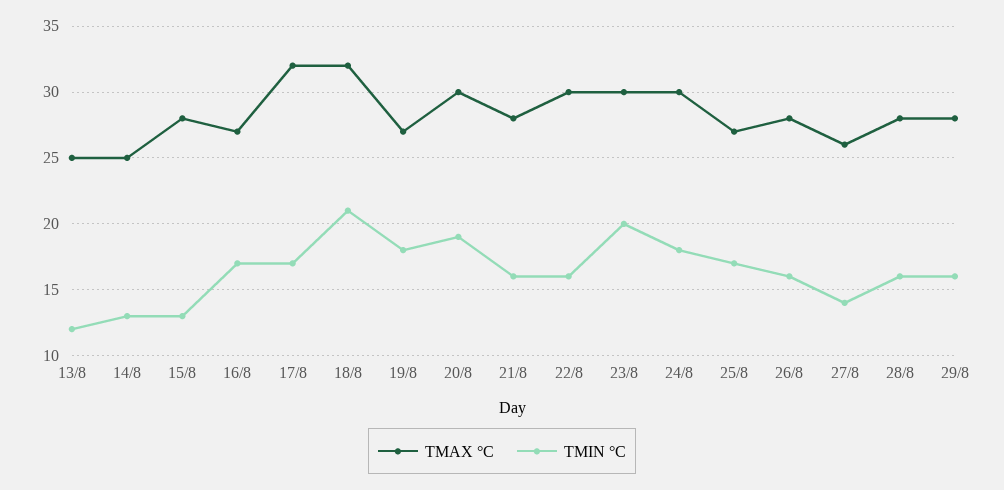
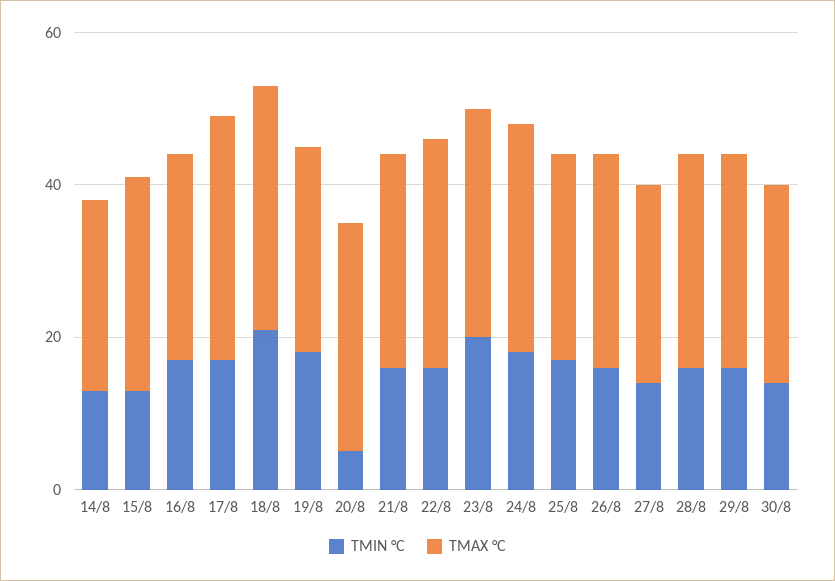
TMAX °C, 13/8: 25 -> none
TMIN °C, 13/8: 12 -> none
TMIN °C, 20/8: 19 -> 5
TMIN °C, 30/8: none -> 15
TMAX °C, 30/8: none -> 25

